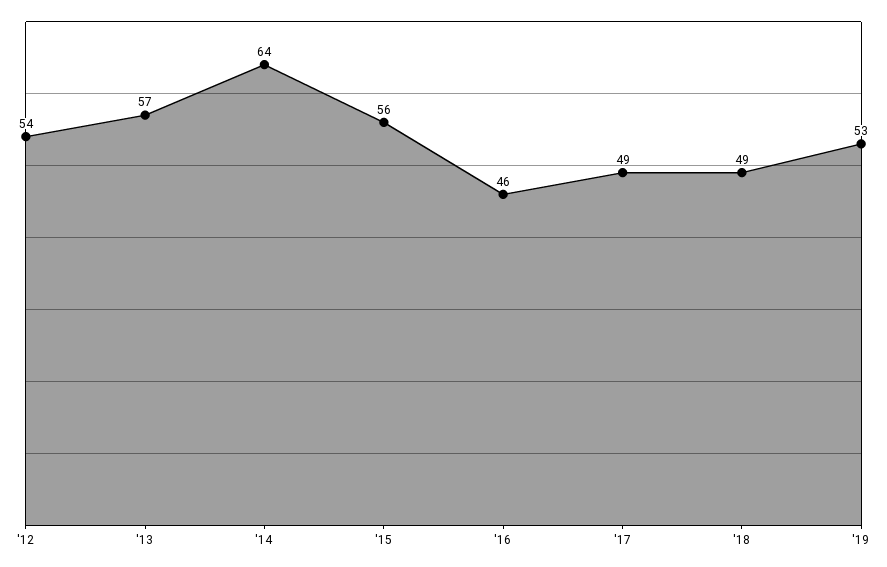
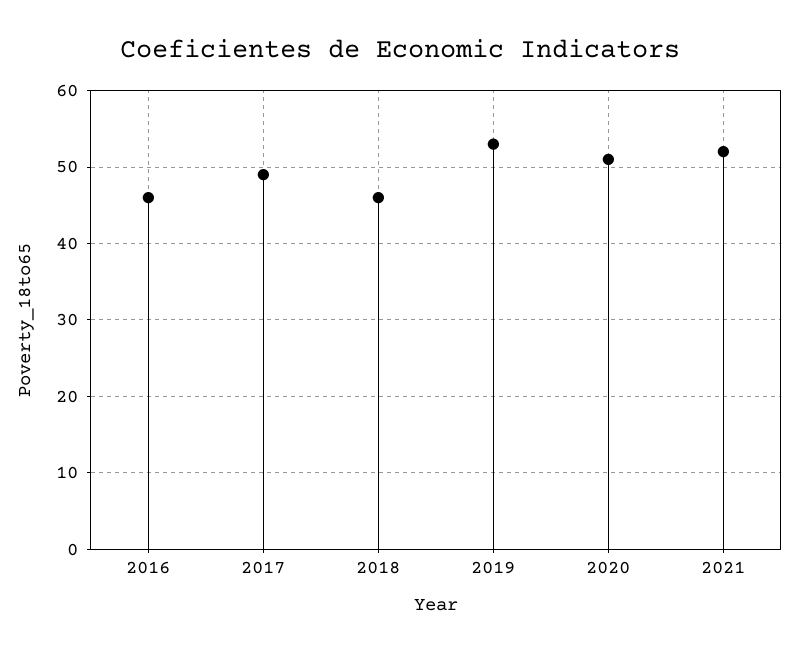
'12: 54 -> none
'13: 57 -> none
'14: 64 -> none
'15: 56 -> none
'18: 49 -> 46
2020: none -> 51
2021: none -> 52

